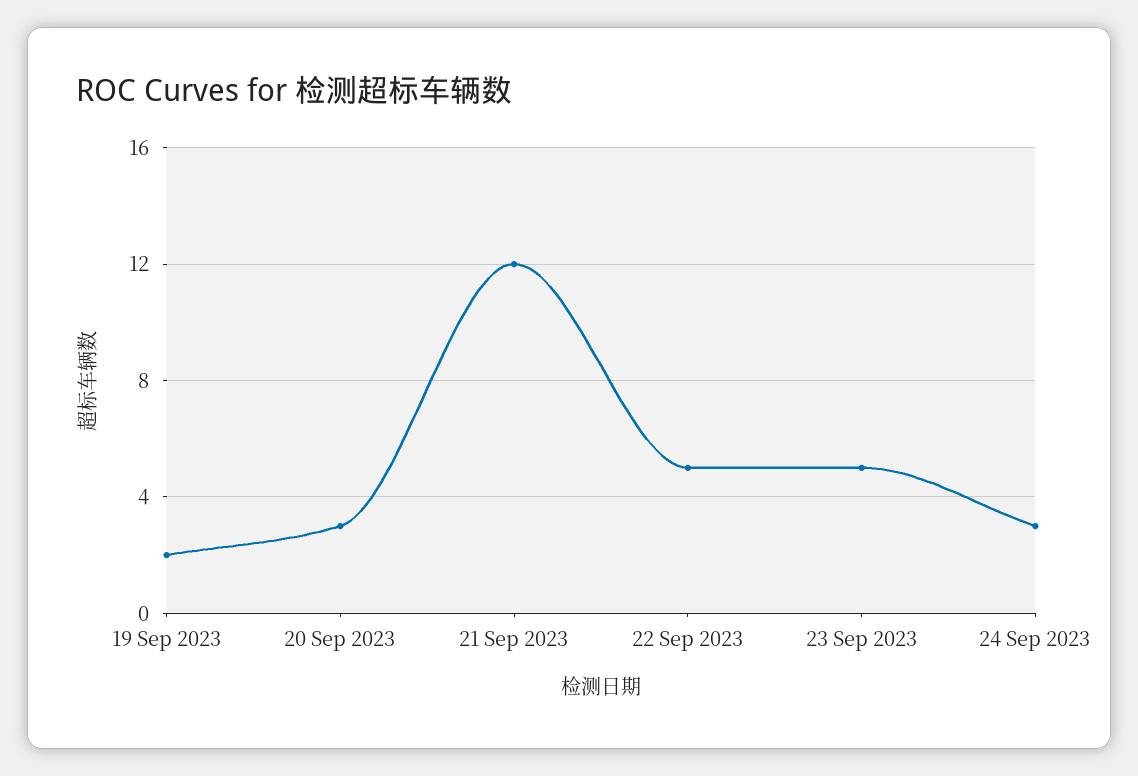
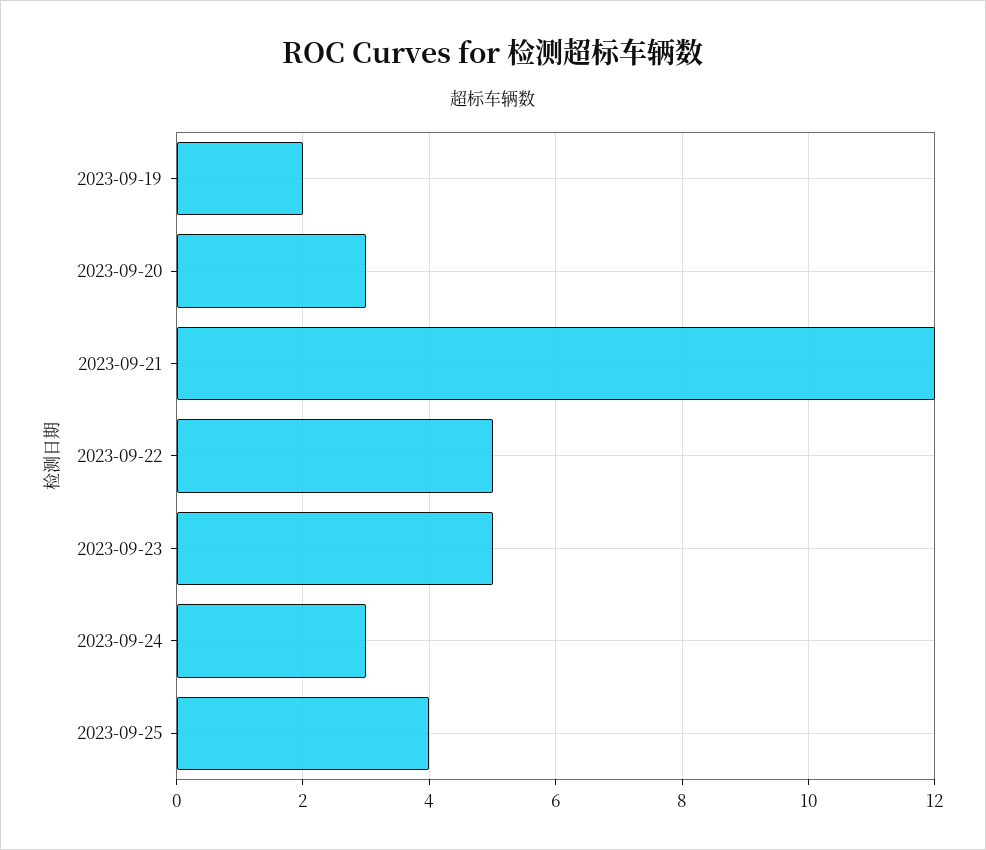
2023-09-25: none -> 4

